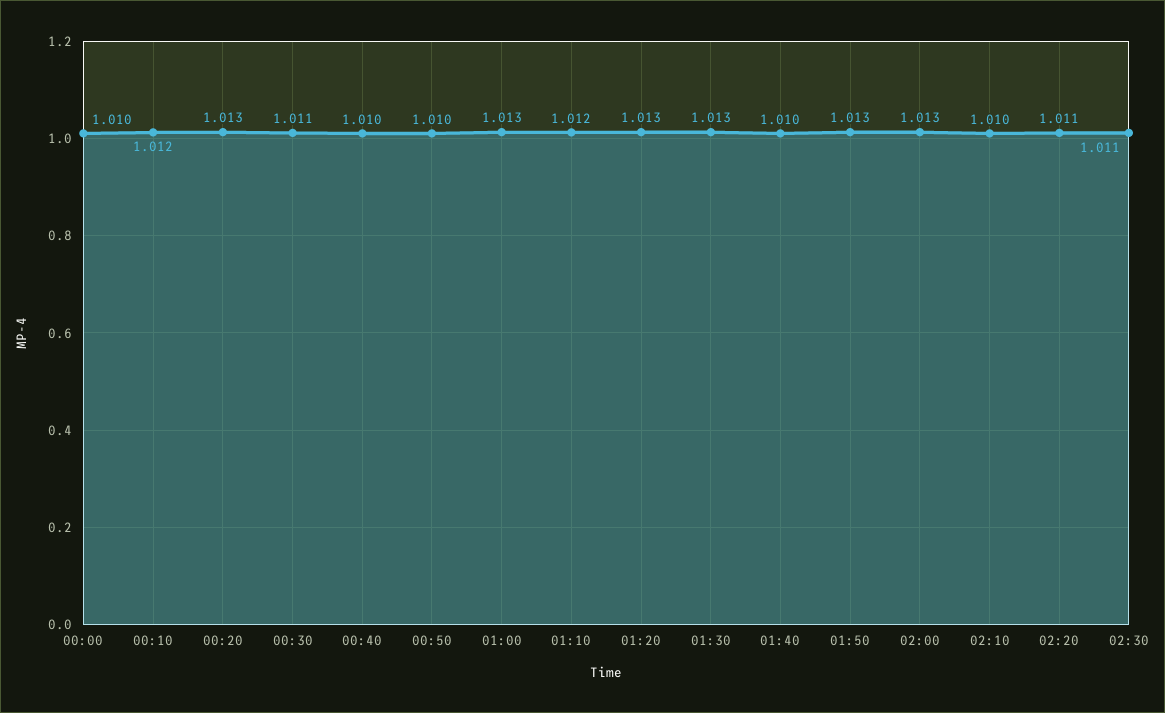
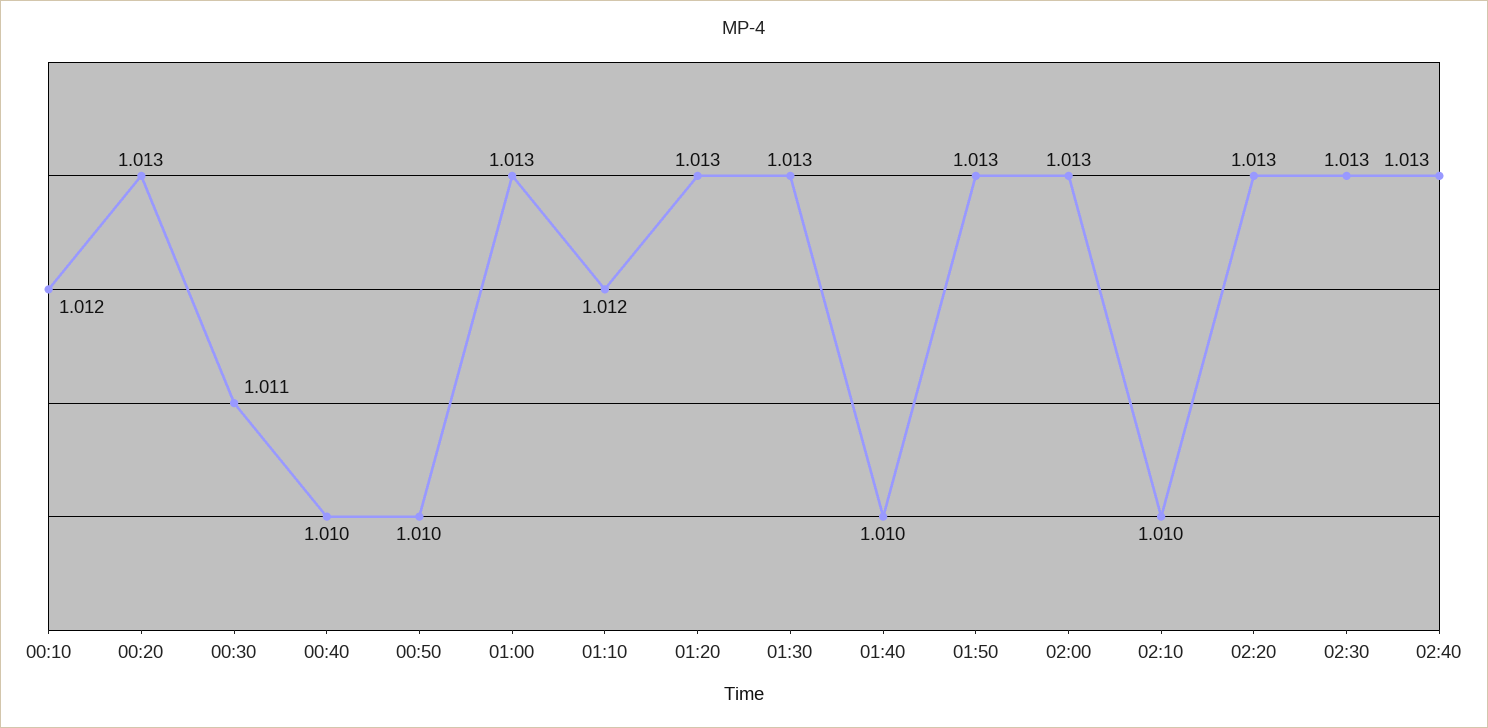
00:00: 1.01 -> none
02:20: 1.011 -> 1.013
02:30: 1.011 -> 1.013
02:40: none -> 1.013

